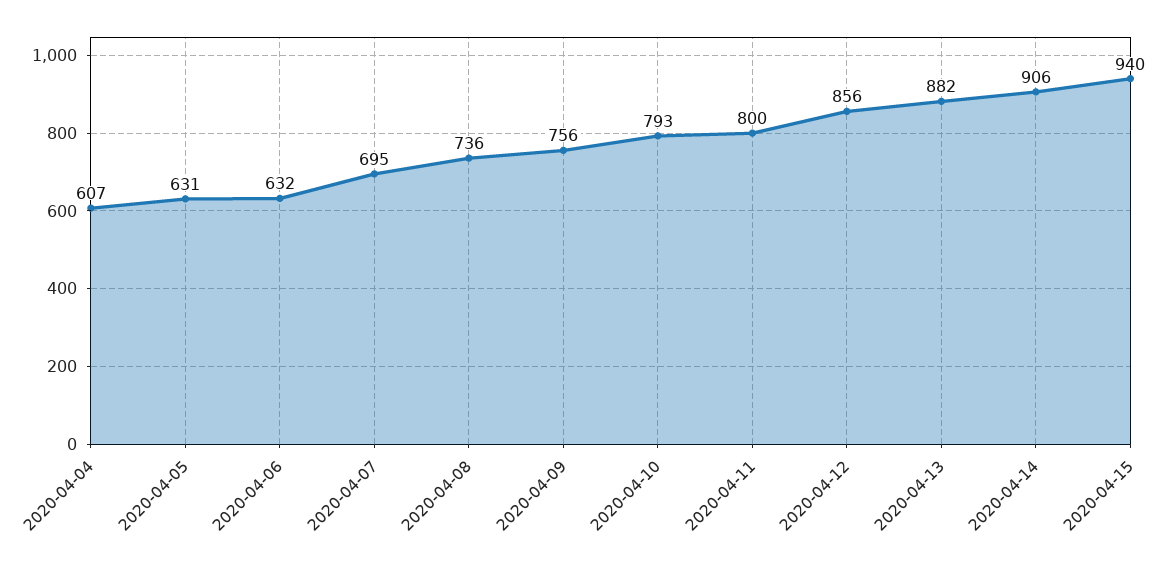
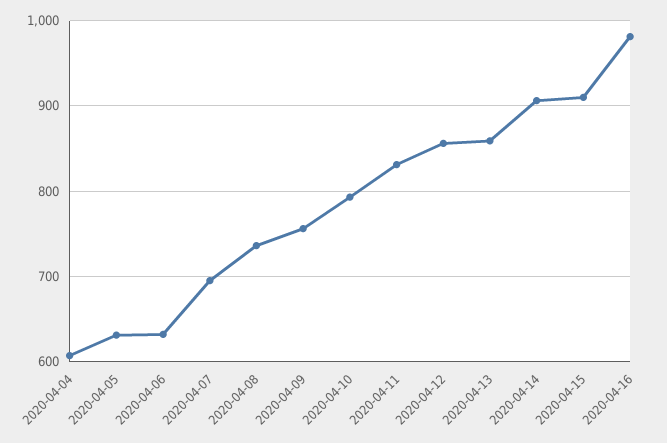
2020-04-11: 800 -> 830
2020-04-13: 882 -> 860
2020-04-15: 940 -> 910
2020-04-16: none -> 980

